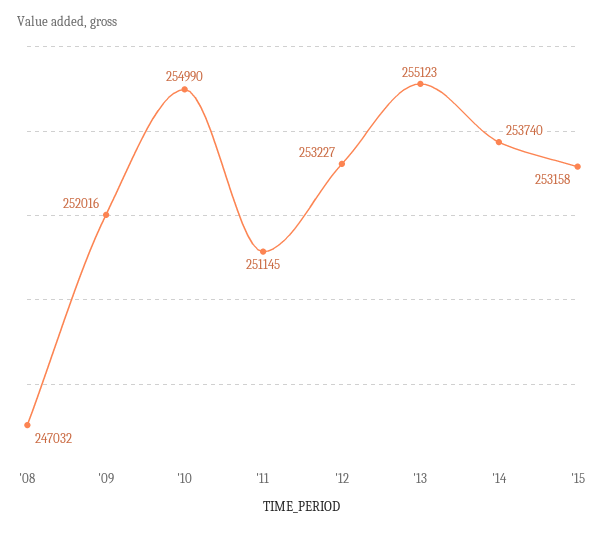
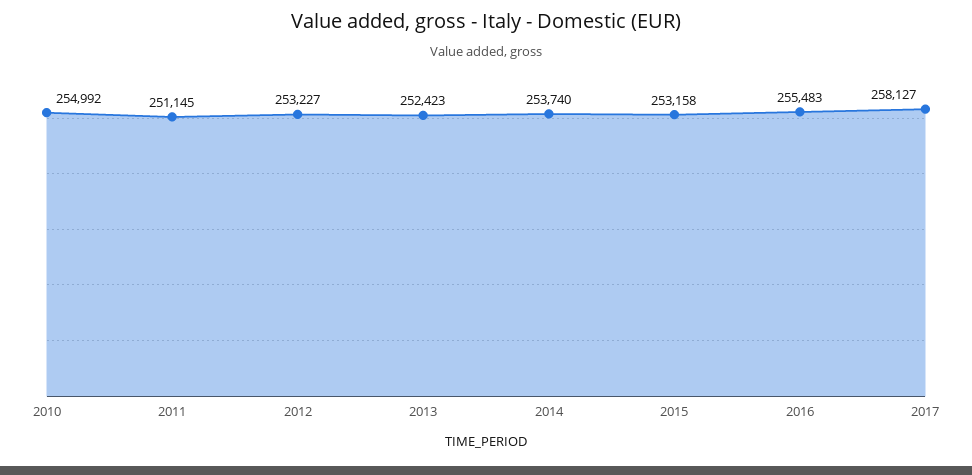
'08: 247032 -> none
'09: 252016 -> none
'10: 254990 -> 254992
'13: 255123 -> 252423
2016: none -> 255483
2017: none -> 258127

